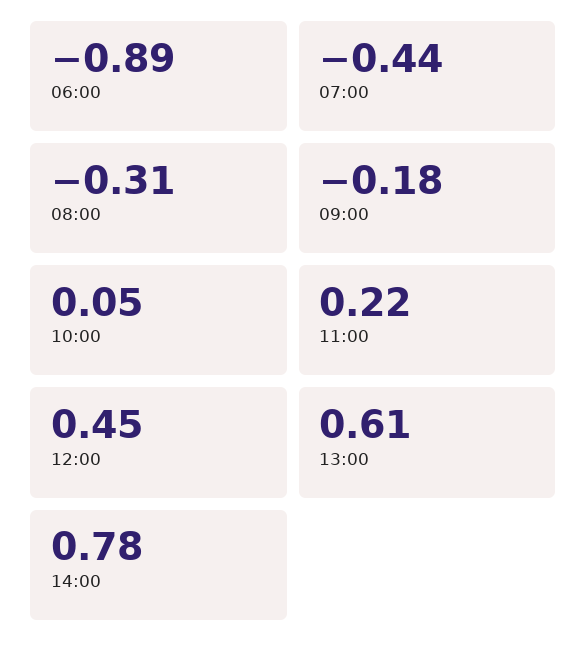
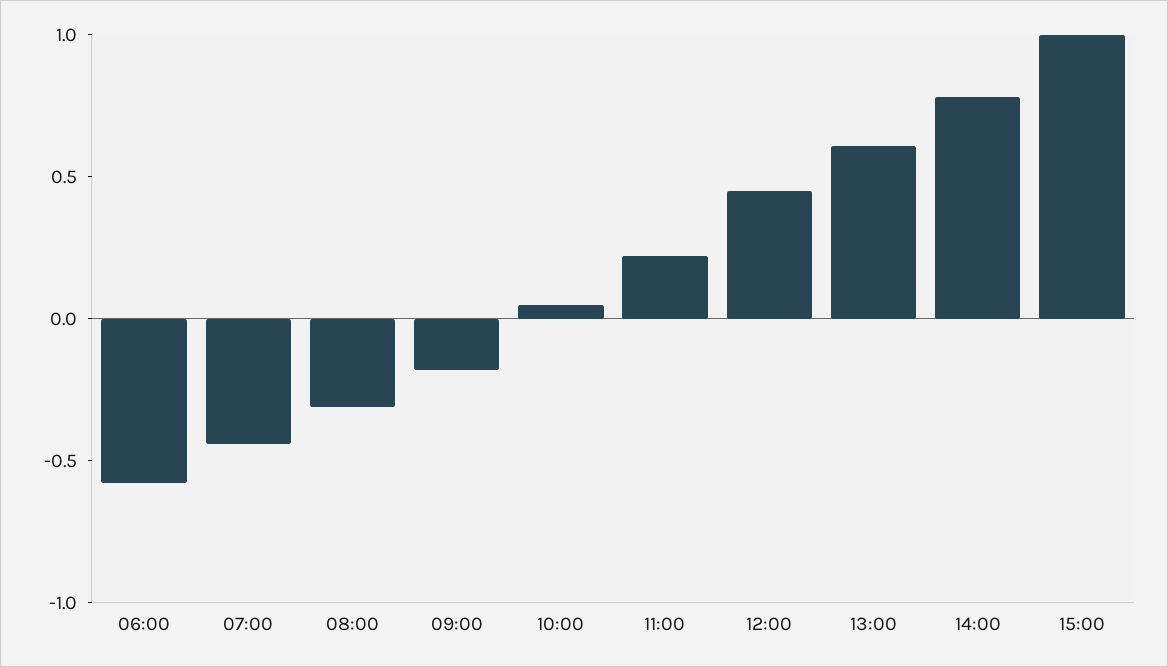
06:00: -0.89 -> -0.6
15:00: none -> 1

